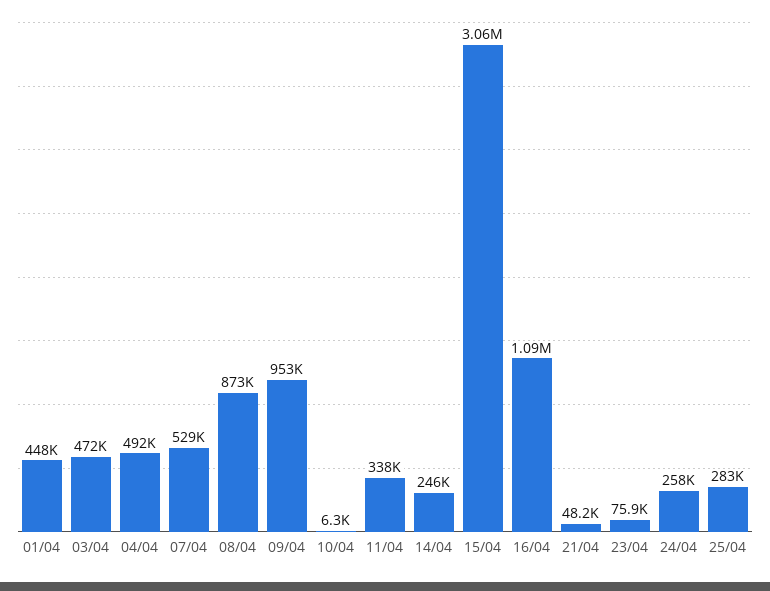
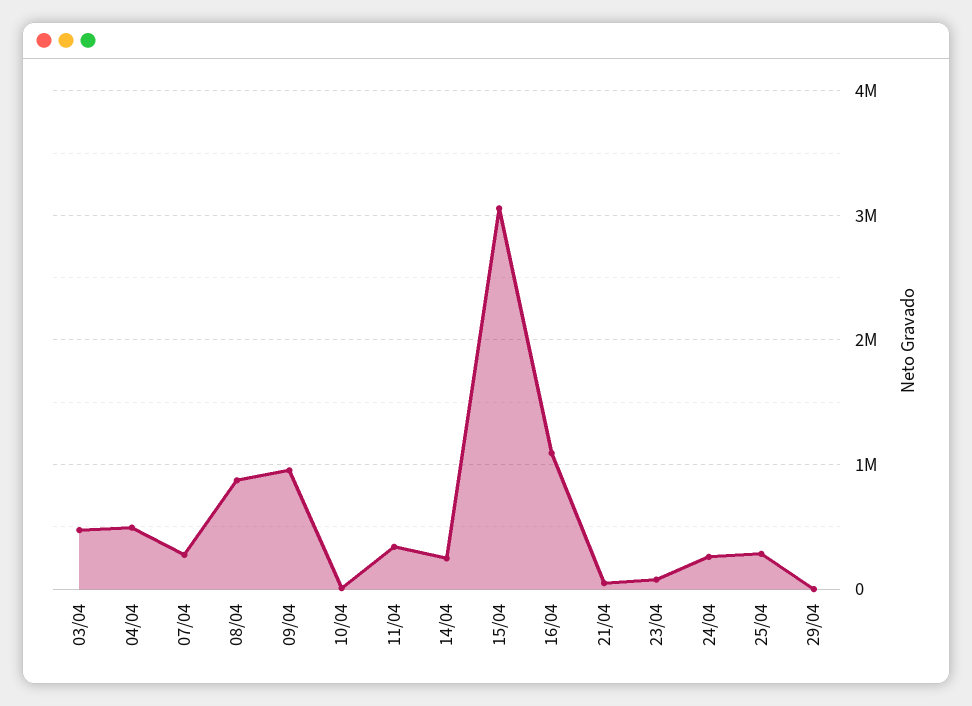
01/04: 448000 -> none
07/04: 529000 -> 300000
29/04: none -> 0

